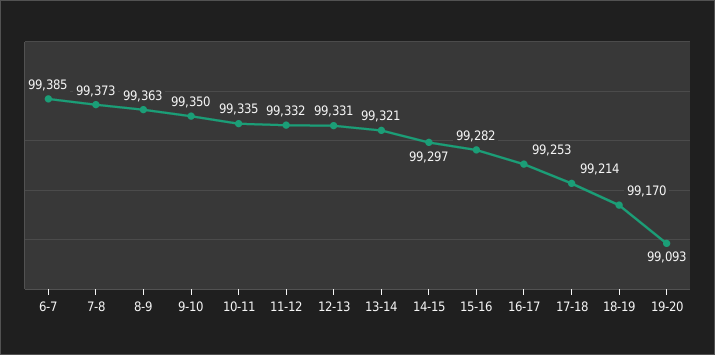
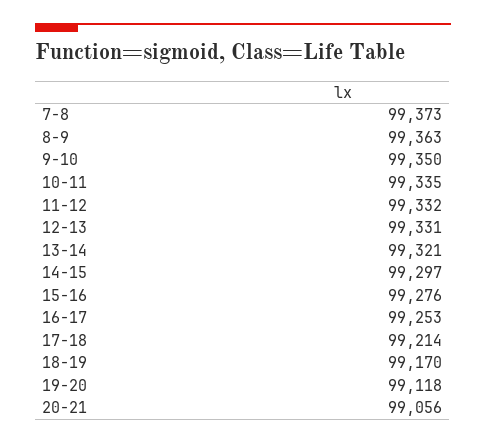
6-7: 99385 -> none
15-16: 99282 -> 99276
19-20: 99093 -> 99118
20-21: none -> 99056

